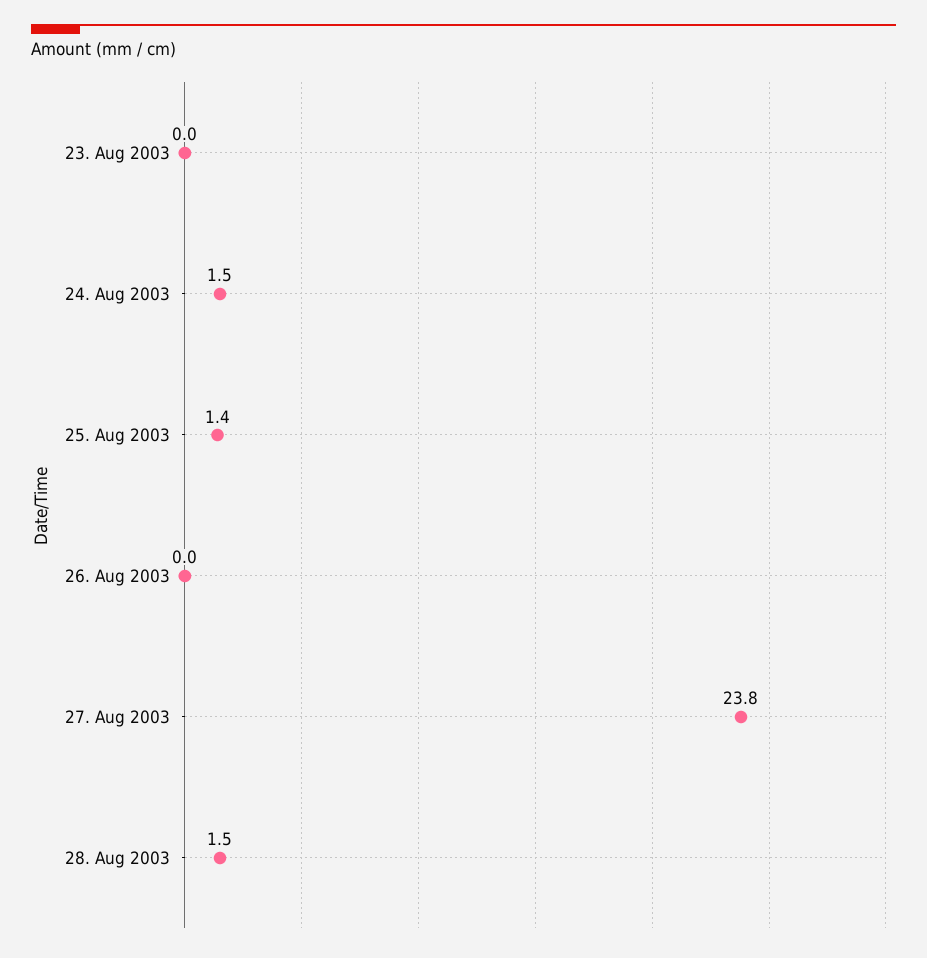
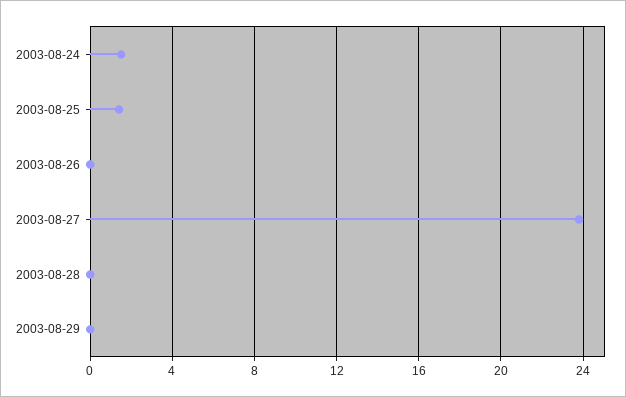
23. Aug 2003: 0 -> none
28. Aug 2003: 1.5 -> 0
2003-08-29: none -> 0

